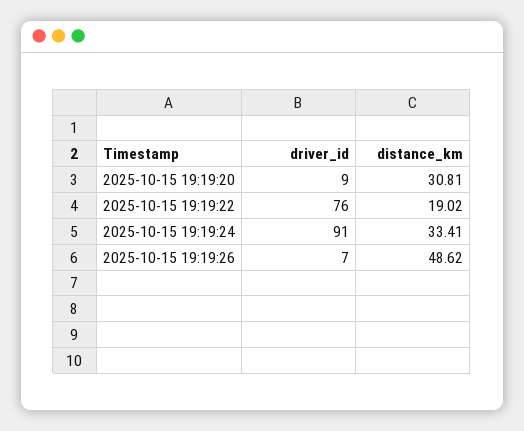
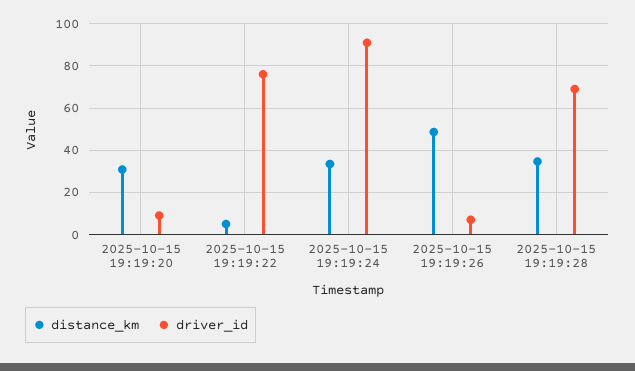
distance_km, 2025-10-15 19:19:22: 19.02 -> 5
distance_km, 2025-10-15 19:19:28: none -> 35
driver_id, 2025-10-15 19:19:28: none -> 70

